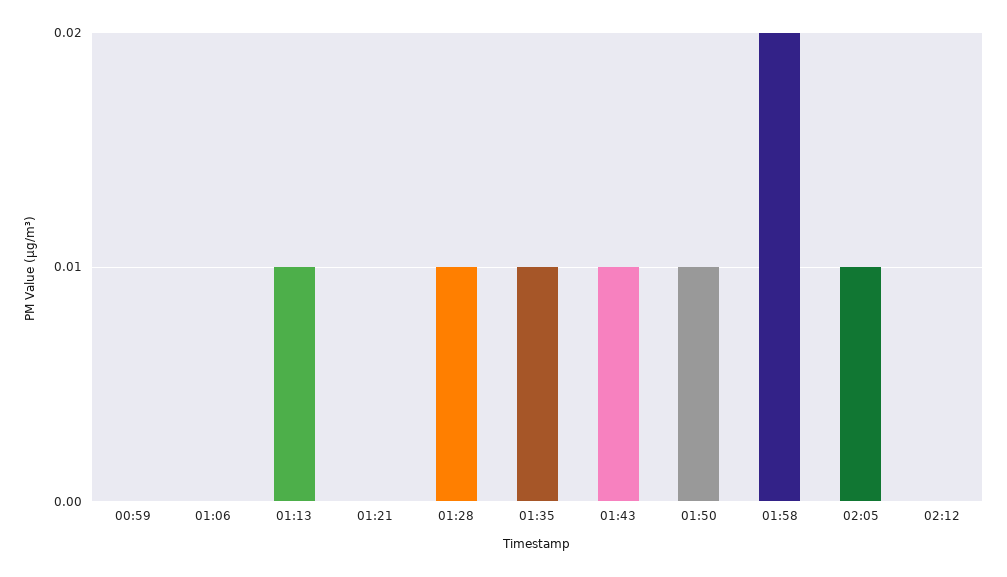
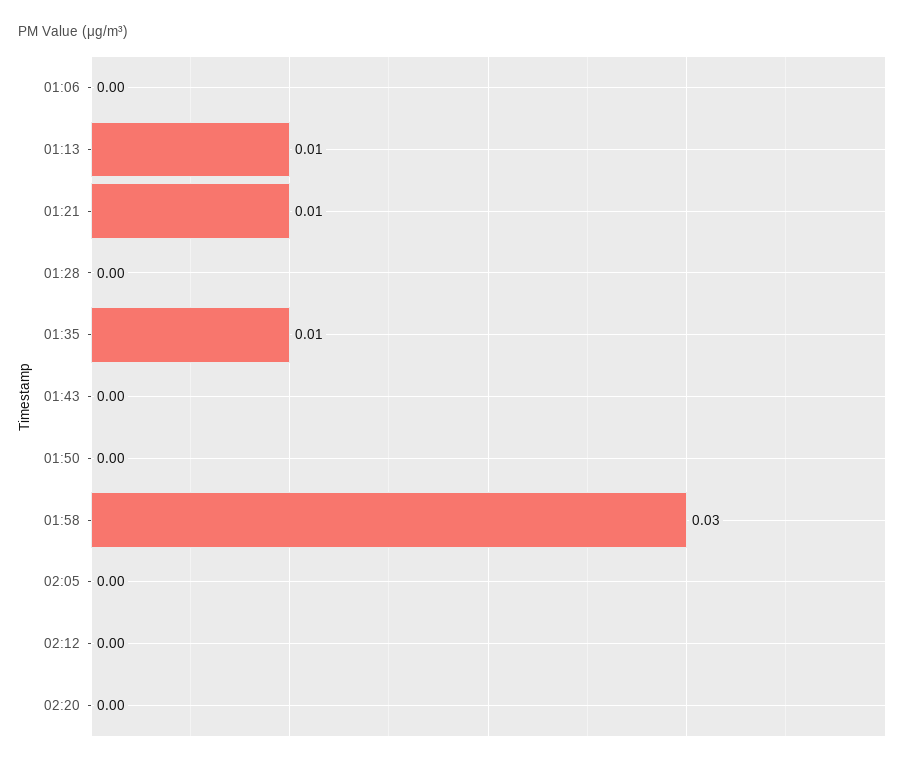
00:59: 0 -> none
01:21: 0 -> 0.01
01:28: 0.01 -> 0
01:43: 0.01 -> 0
01:50: 0.01 -> 0
01:58: 0.02 -> 0.03
02:05: 0.01 -> 0
02:20: none -> 0

